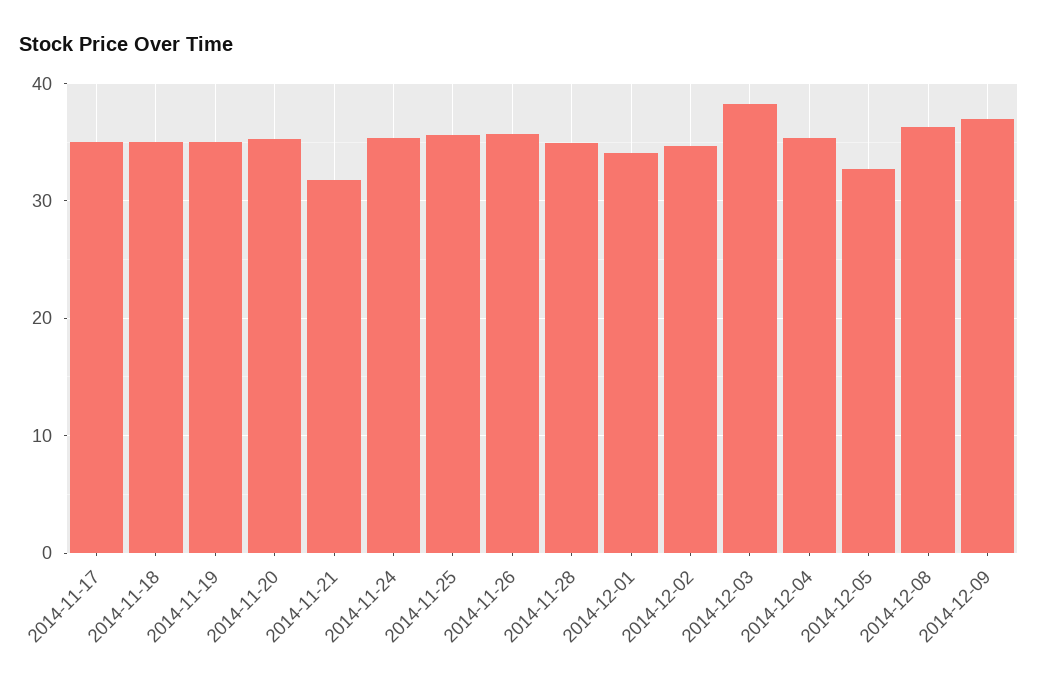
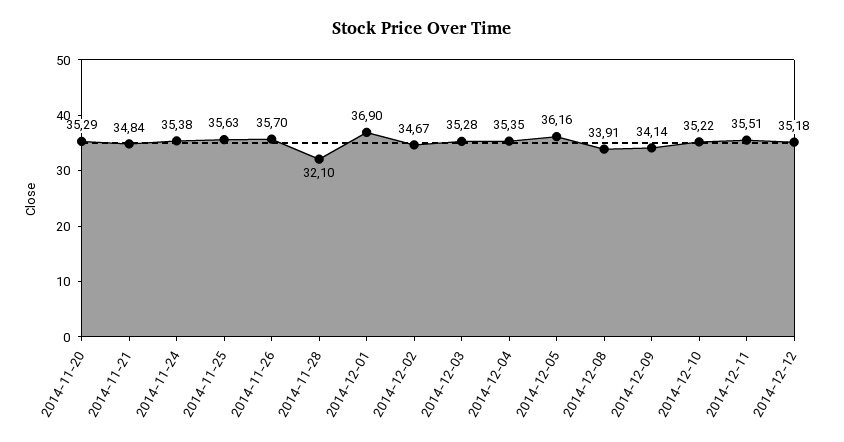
2014-11-17: 35 -> none
2014-11-18: 35 -> none
2014-11-19: 35 -> none
2014-11-21: 32 -> 34.84
2014-11-28: 35 -> 32.1
2014-12-01: 34 -> 36.9
2014-12-03: 38 -> 35.28
2014-12-05: 33 -> 36.16
2014-12-08: 36 -> 33.91
2014-12-09: 37 -> 34.14
2014-12-10: none -> 35.22
2014-12-11: none -> 35.51
2014-12-12: none -> 35.18

